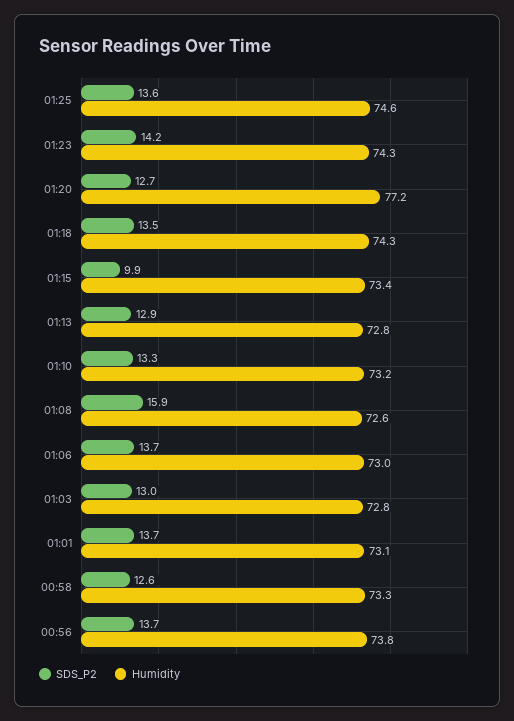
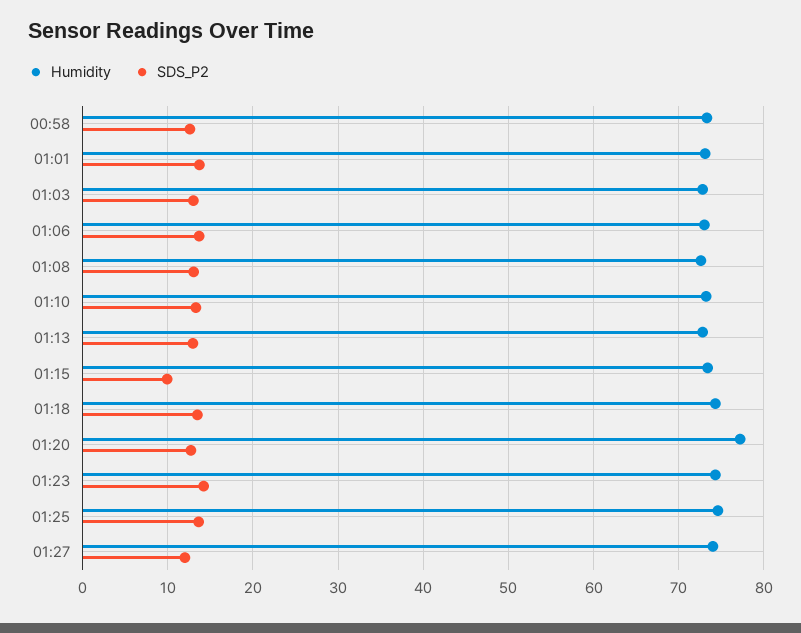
SDS_P2, 01:08: 15.9 -> 13
SDS_P2, 00:56: 13.7 -> none
Humidity, 00:56: 73.8 -> none
Humidity, 01:27: none -> 74
SDS_P2, 01:27: none -> 12

